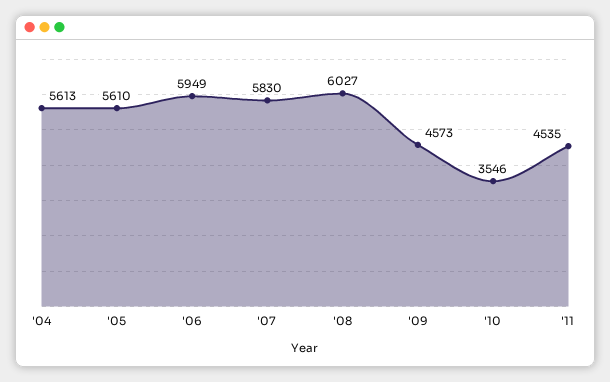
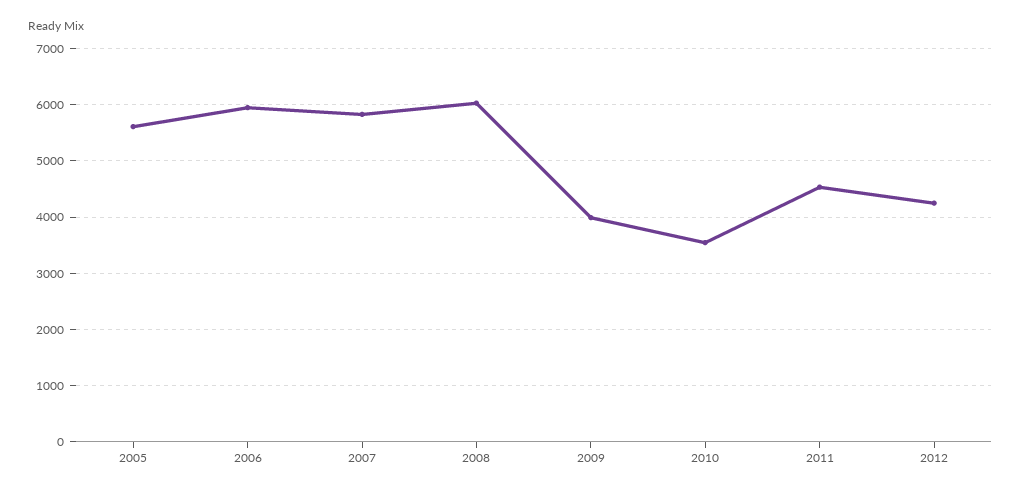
'04: 5613 -> none
'09: 4573 -> 4000
2012: none -> 4200

